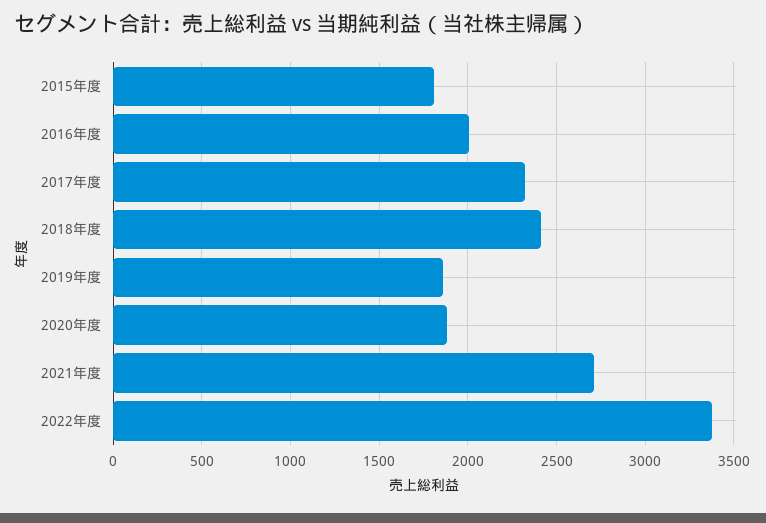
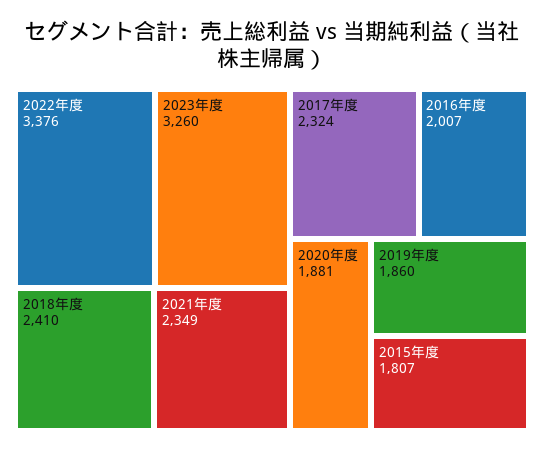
2021年度: 2700 -> 2349
2023年度: none -> 3260

